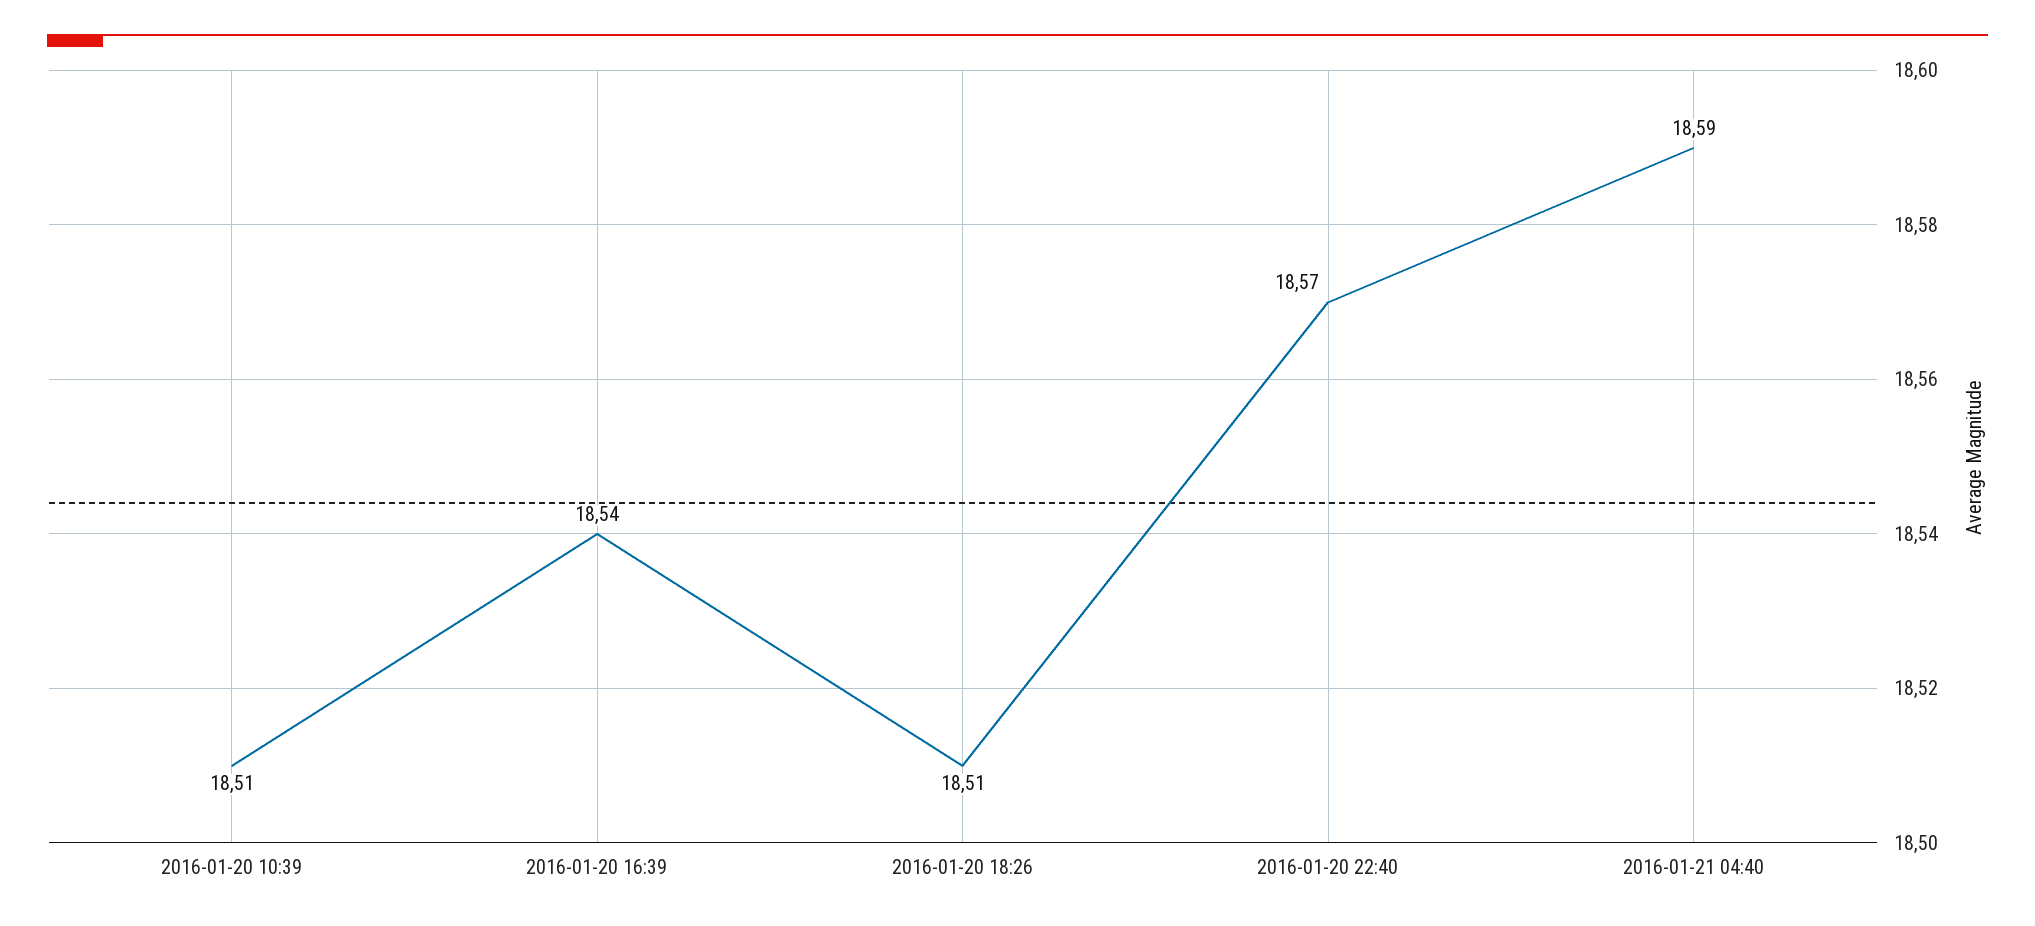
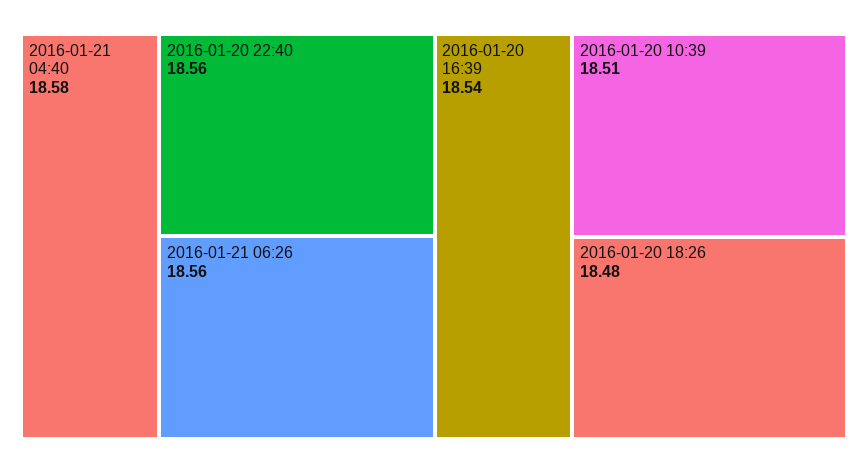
2016-01-20 18:26: 18.51 -> 18.48
2016-01-20 22:40: 18.57 -> 18.56
2016-01-21 04:40: 18.59 -> 18.58
2016-01-21 06:26: none -> 18.56

